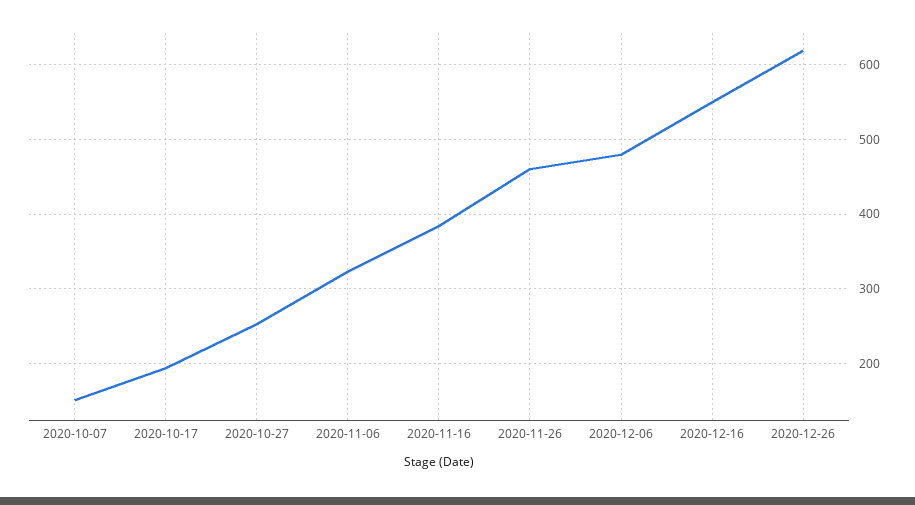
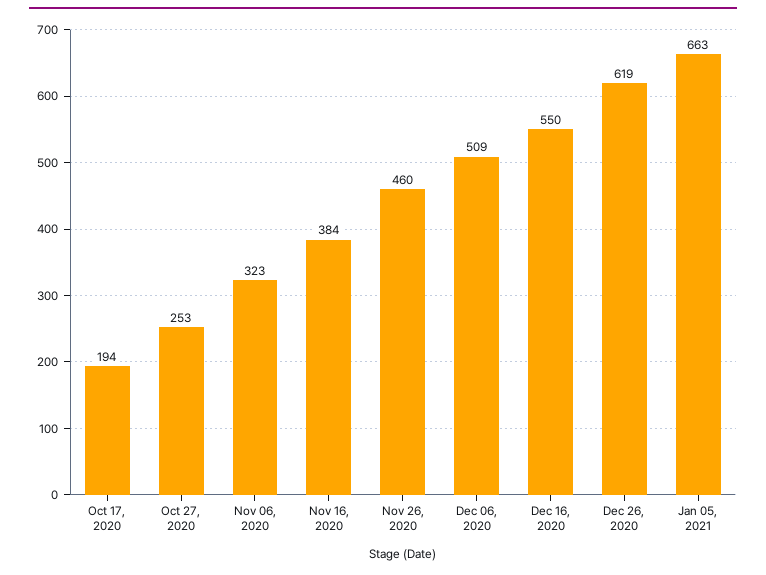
2020-10-07: 150 -> none
2020-12-06: 480 -> 509
Jan 05, 2021: none -> 663

